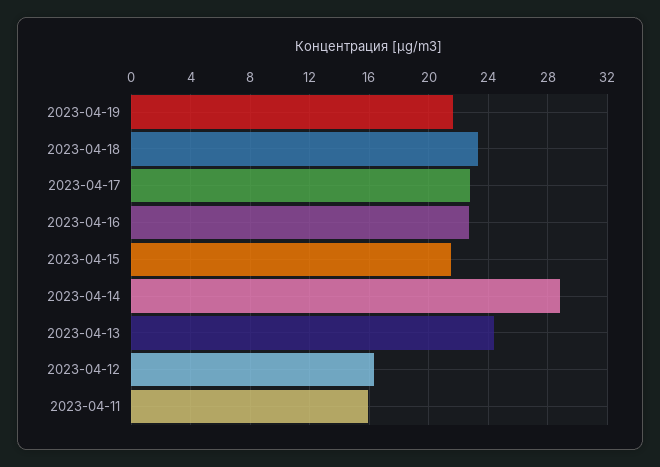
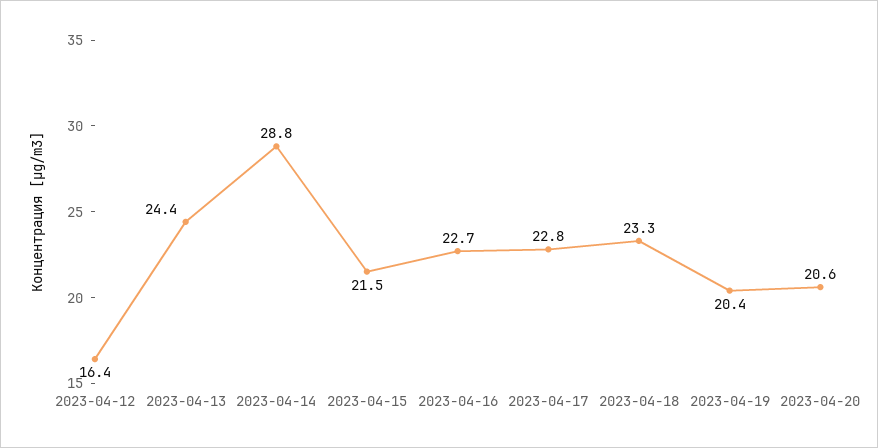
2023-04-19: 21.5 -> 20.4
2023-04-11: 16 -> none
2023-04-20: none -> 20.6

